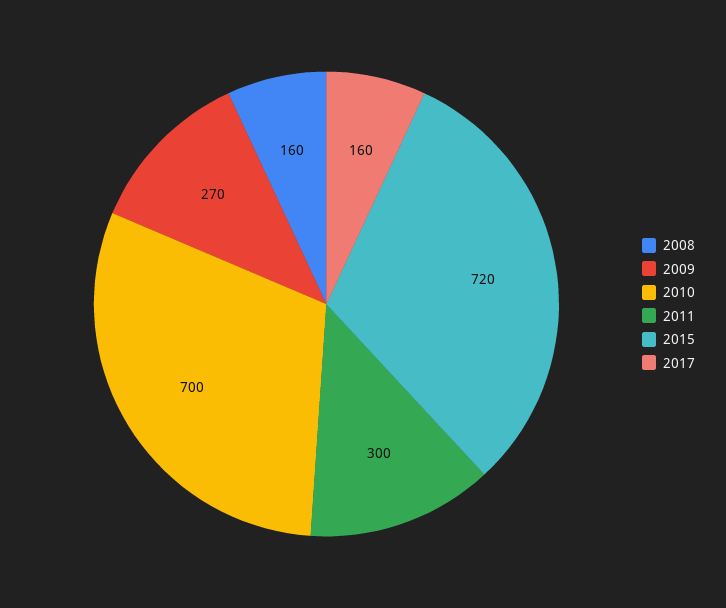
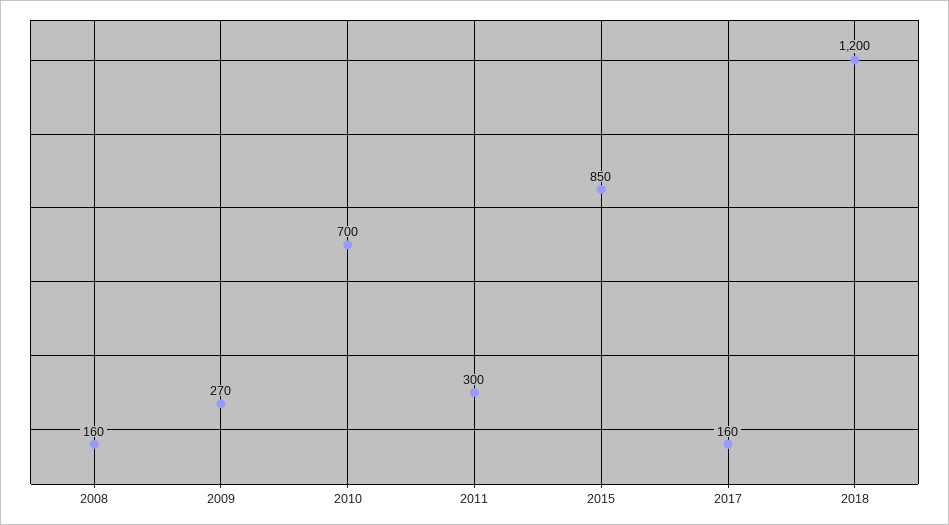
2015: 720 -> 850
2018: none -> 1200

